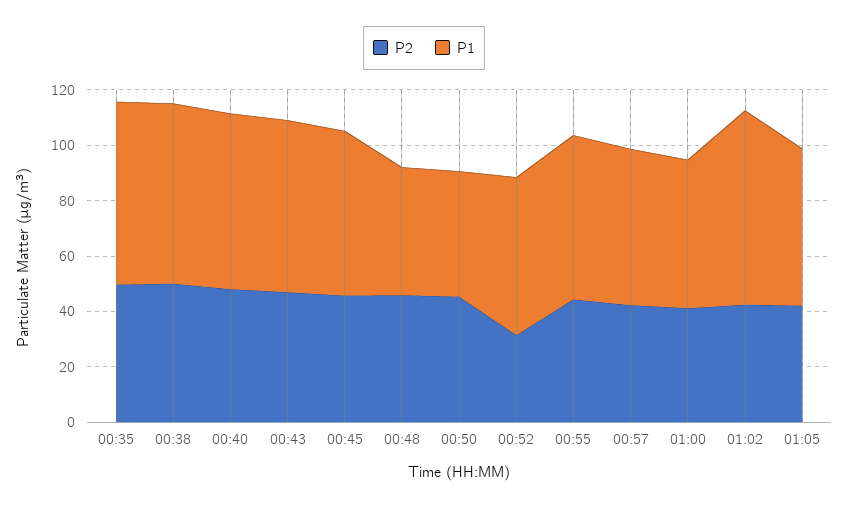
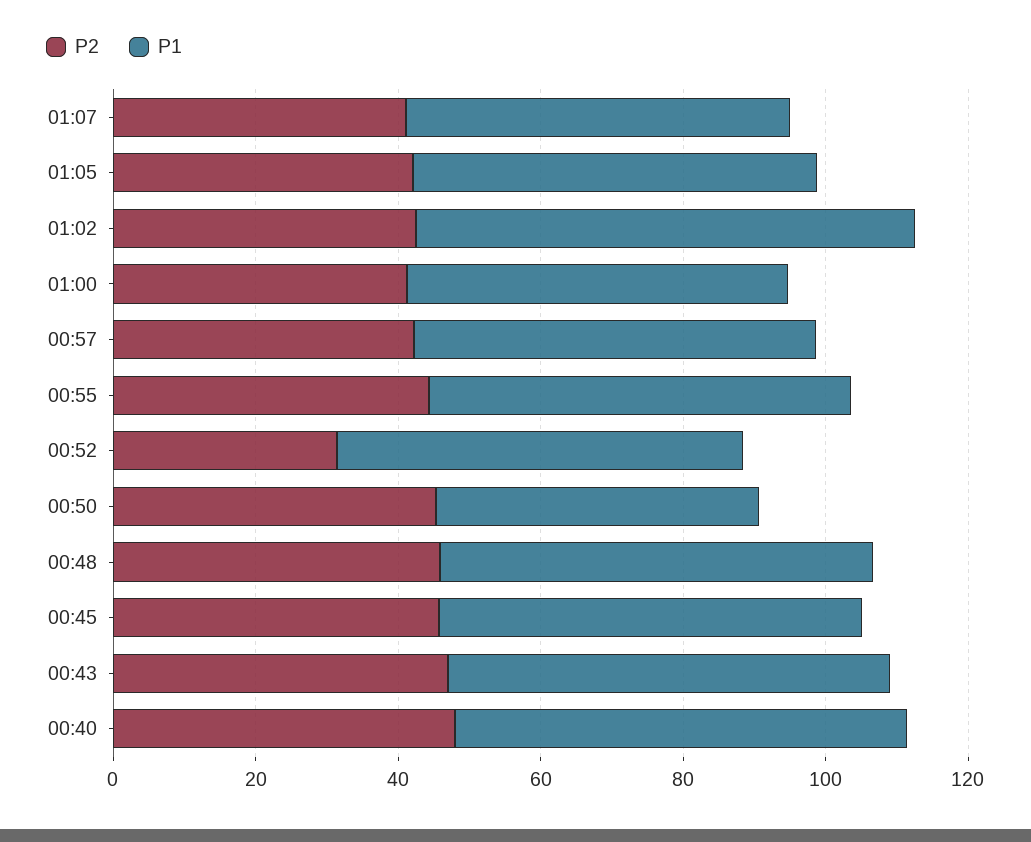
P2, 00:35: 50 -> none
P1, 00:35: 65 -> none
P2, 00:38: 50 -> none
P1, 00:38: 65 -> none
P1, 00:48: 45 -> 60
P2, 01:07: none -> 40
P1, 01:07: none -> 55

